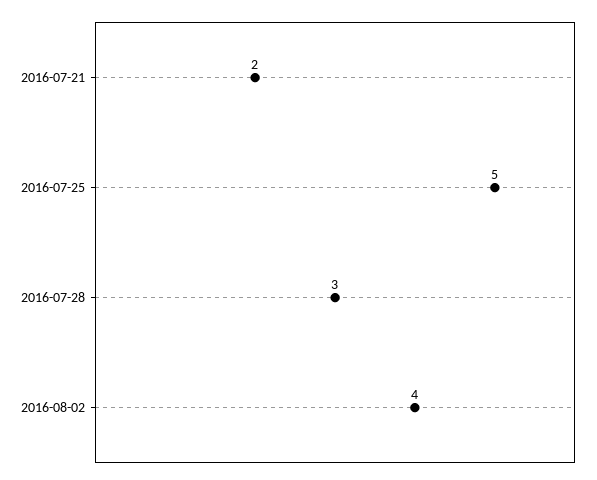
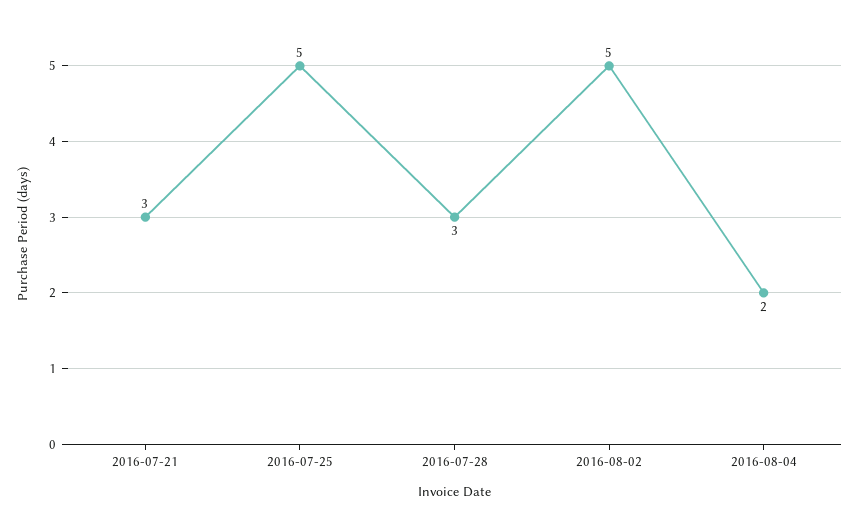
2016-07-21: 2 -> 3
2016-08-02: 4 -> 5
2016-08-04: none -> 2

